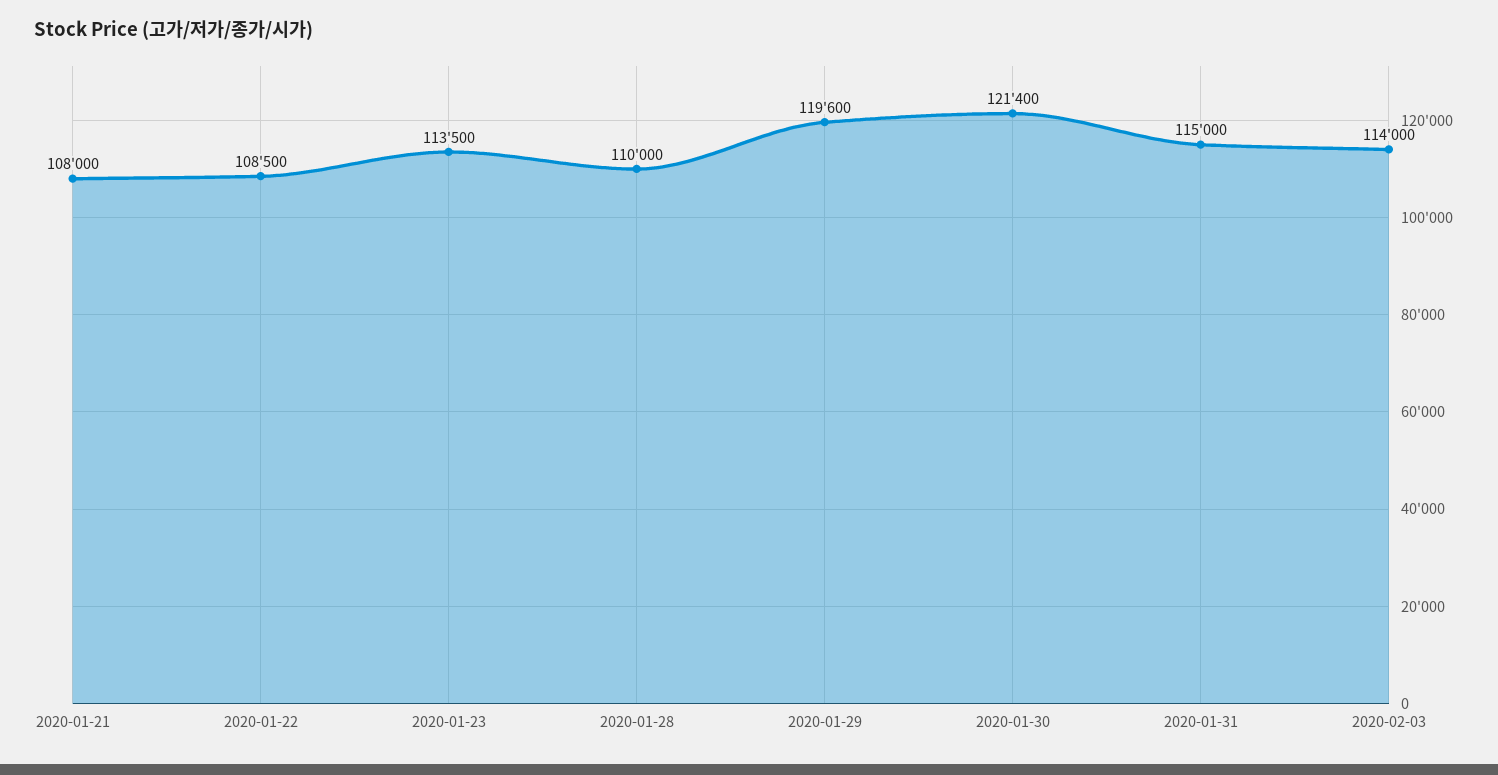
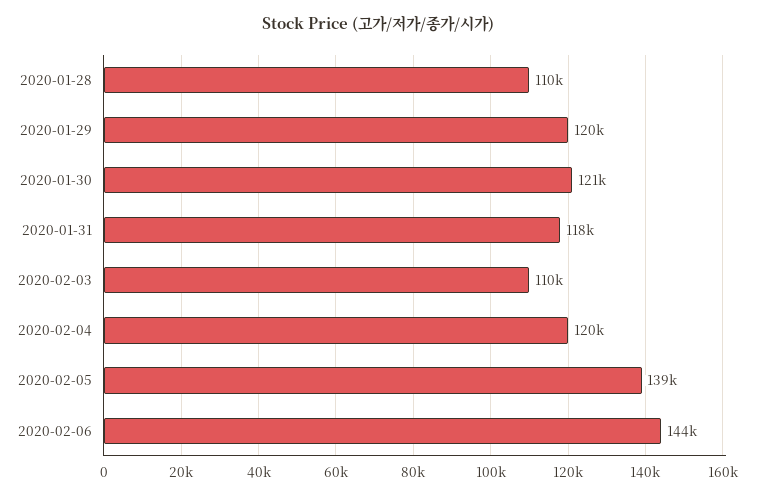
2020-01-21: 108000 -> none
2020-01-22: 108500 -> none
2020-01-23: 113500 -> none
2020-01-31: 115000 -> 118000
2020-02-03: 114000 -> 110000
2020-02-04: none -> 120000
2020-02-05: none -> 139000
2020-02-06: none -> 144000

